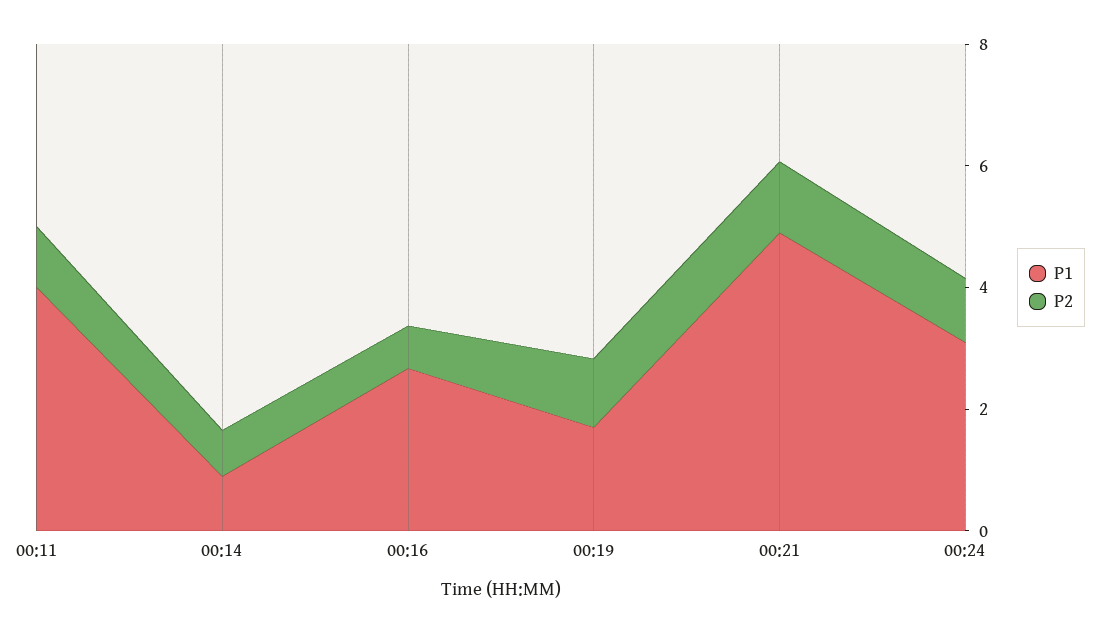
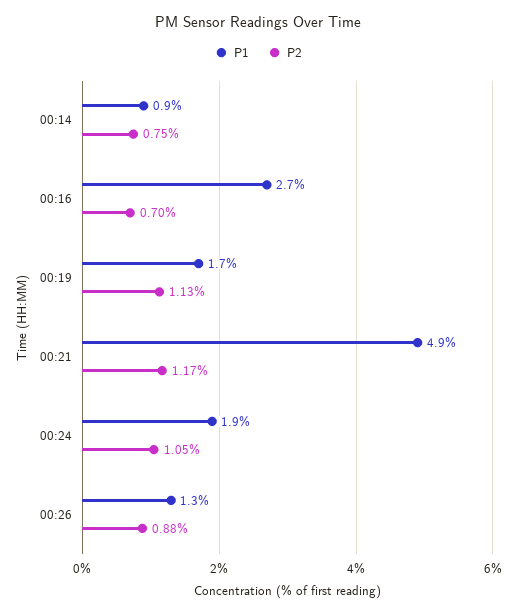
P1, 00:11: 4 -> none
P2, 00:11: 1 -> none
P1, 00:24: 3 -> 1.9
P1, 00:26: none -> 1.3
P2, 00:26: none -> 0.88

